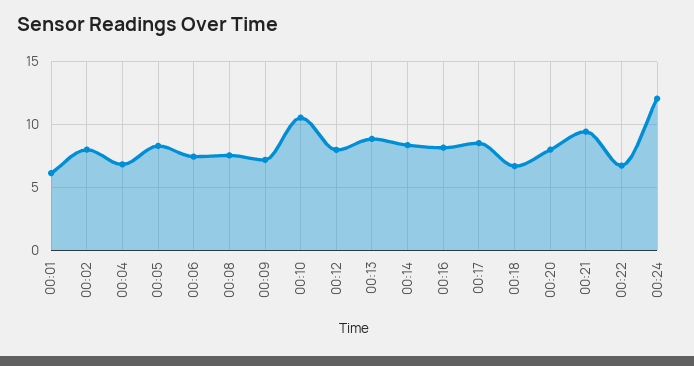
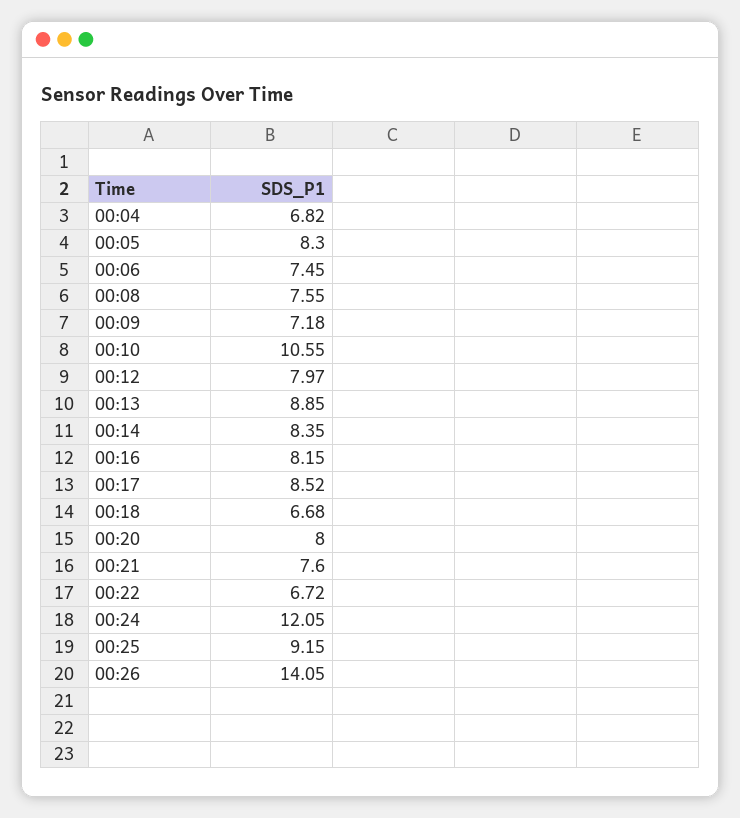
00:01: 6 -> none
00:02: 8 -> none
00:21: 9.5 -> 7.6
00:25: none -> 9.15
00:26: none -> 14.05

